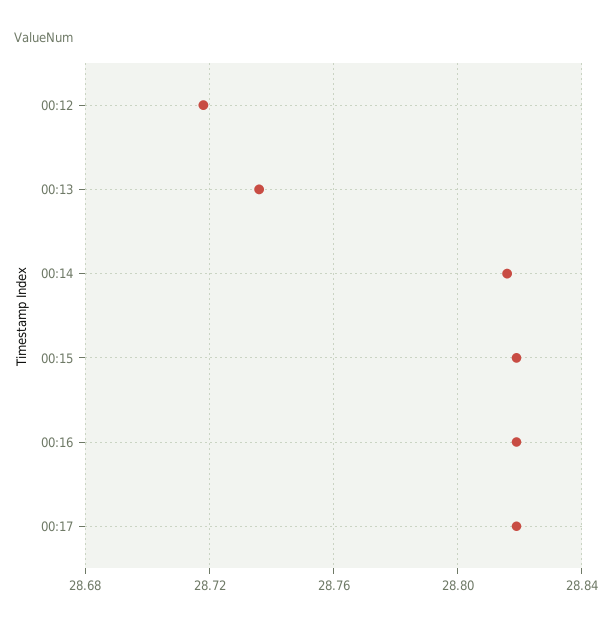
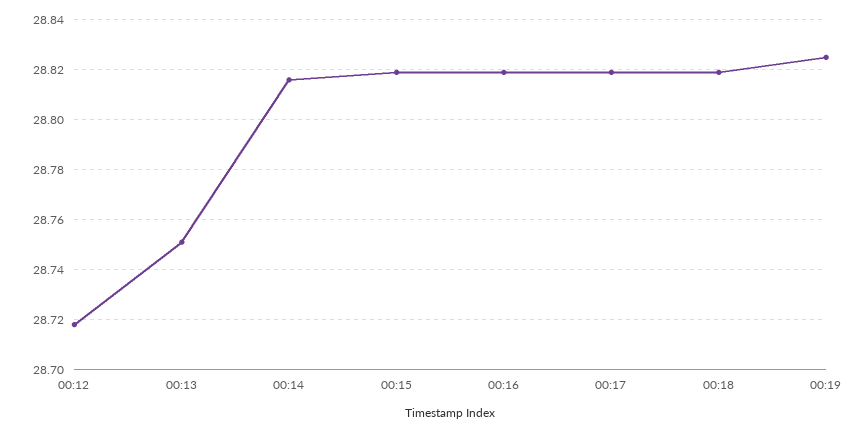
00:13: 28.735 -> 28.75
00:18: none -> 28.82
00:19: none -> 28.825

